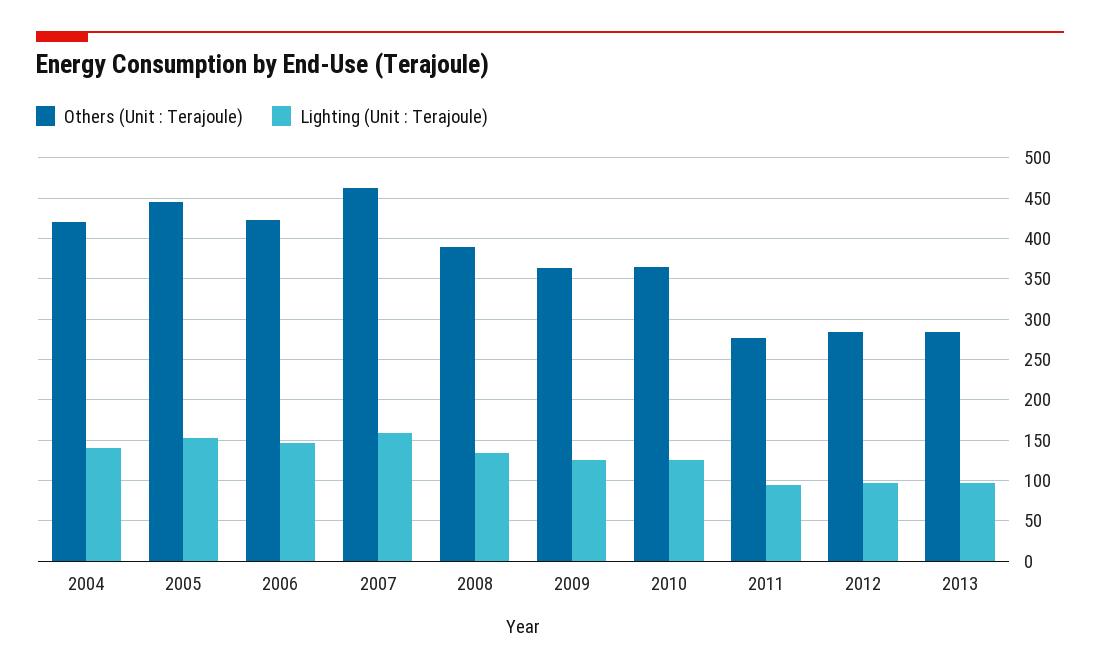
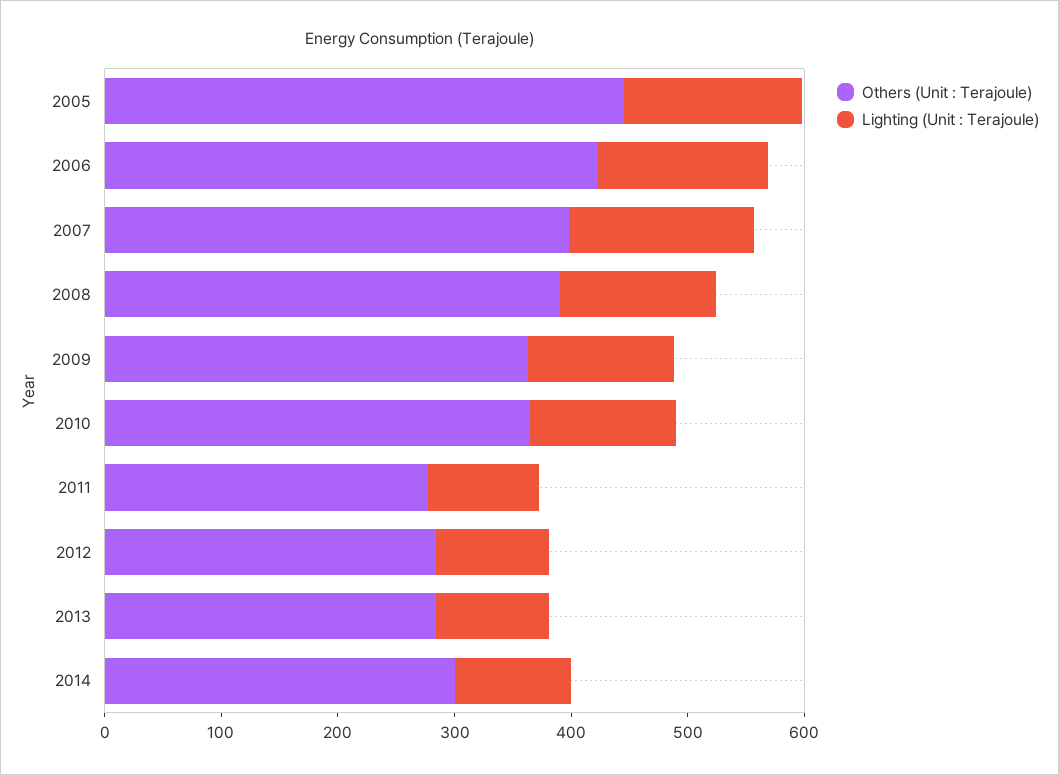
Others (Unit : Terajoule), 2004: 420 -> none
Lighting (Unit : Terajoule), 2004: 140 -> none
Others (Unit : Terajoule), 2007: 460 -> 400
Others (Unit : Terajoule), 2014: none -> 300
Lighting (Unit : Terajoule), 2014: none -> 100

